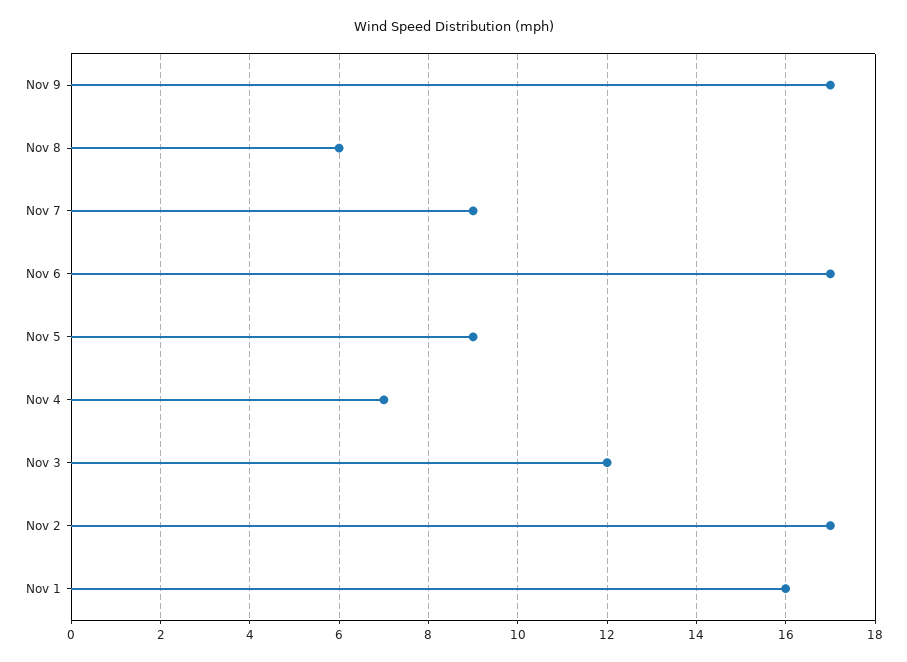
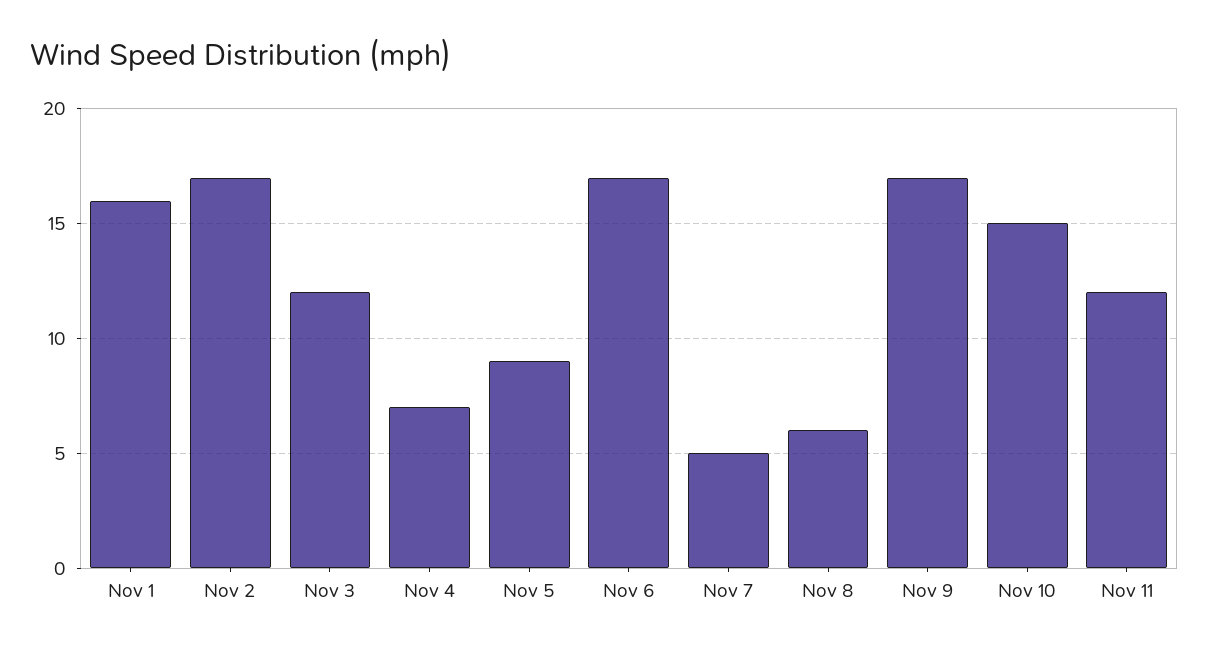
Nov 7: 9 -> 5
Nov 10: none -> 15
Nov 11: none -> 12

